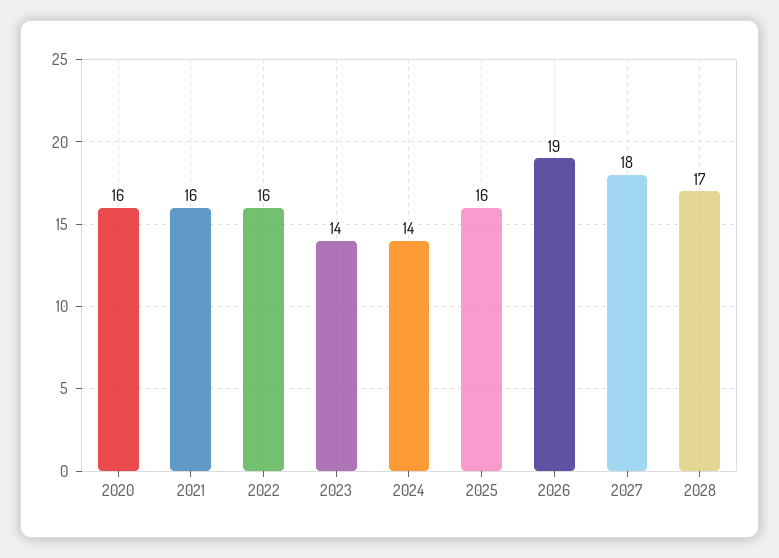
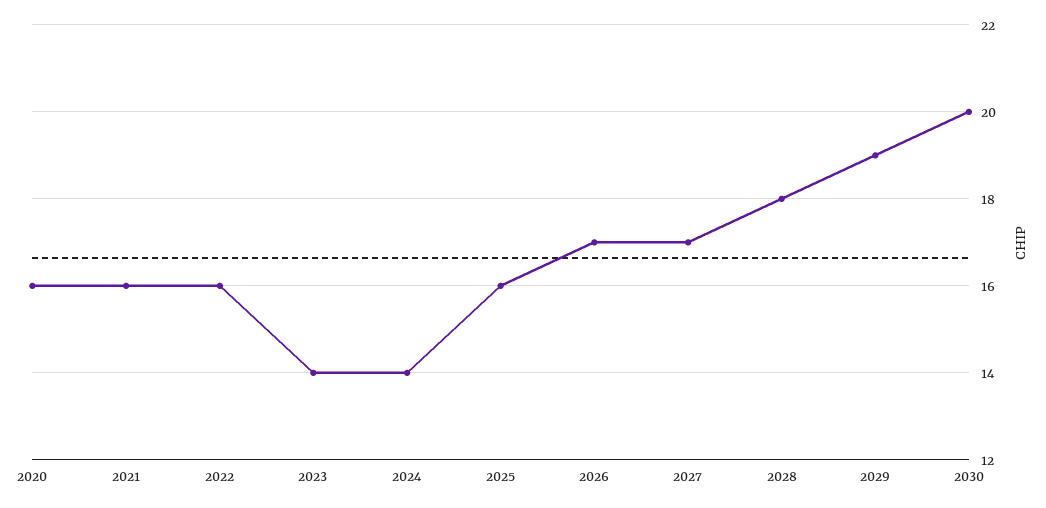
2026: 19 -> 17
2027: 18 -> 17
2028: 17 -> 18
2029: none -> 19
2030: none -> 20

